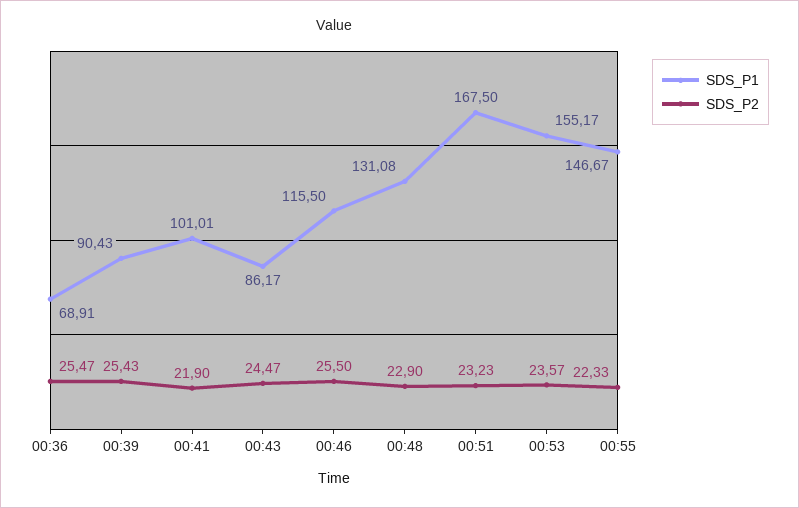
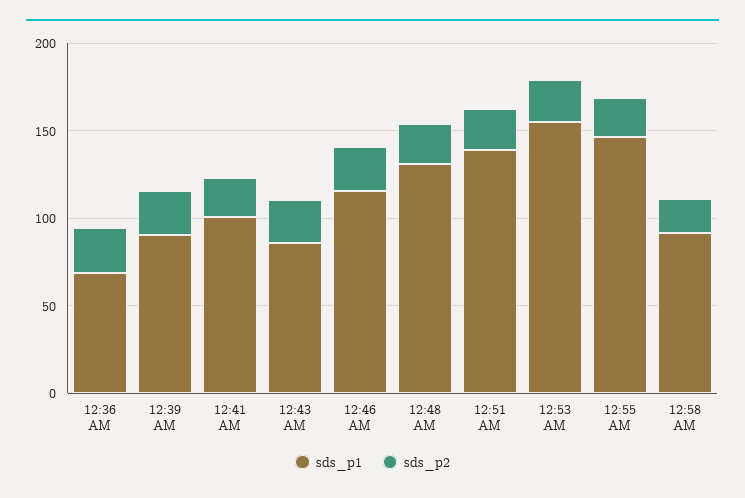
SDS_P1, 00:51: 167.5 -> 140
SDS_P1, 12:58 AM: none -> 90
SDS_P2, 12:58 AM: none -> 20

